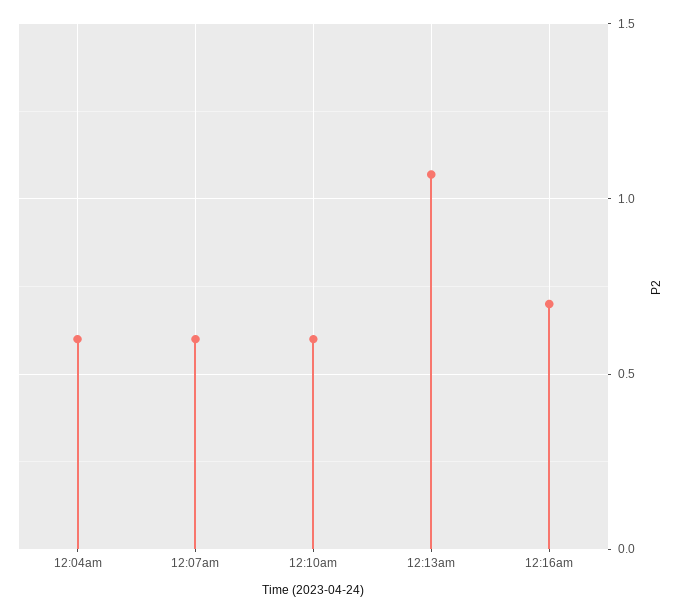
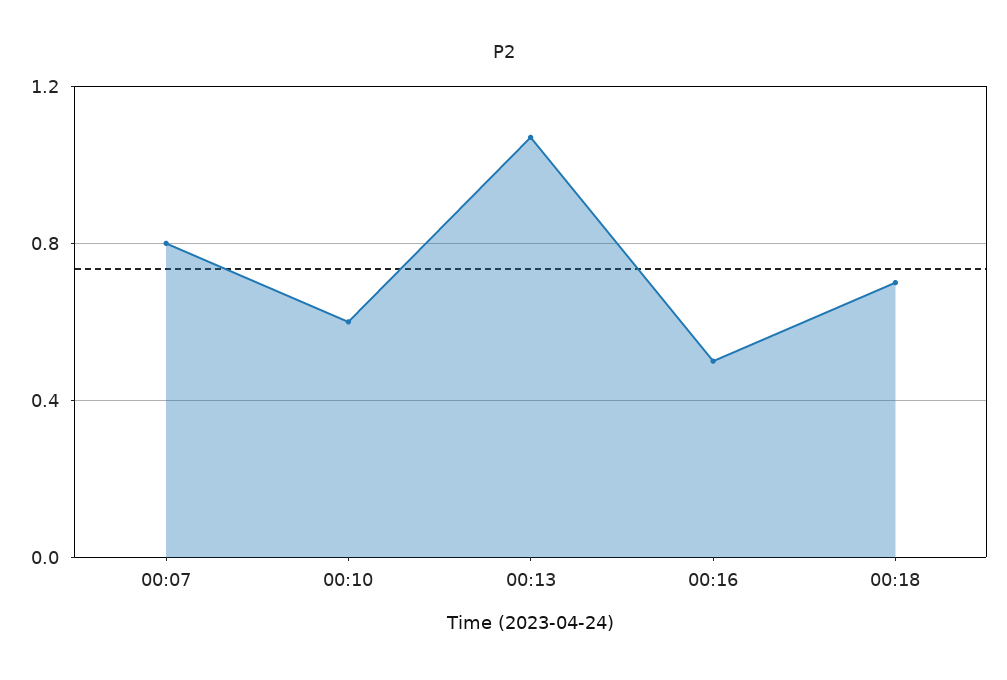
12:04am: 0.6 -> none
12:07am: 0.6 -> 0.8
12:16am: 0.7 -> 0.5
00:18: none -> 0.7

